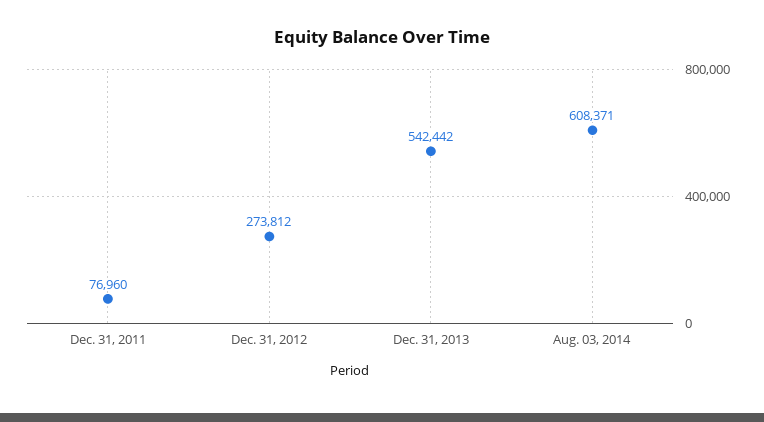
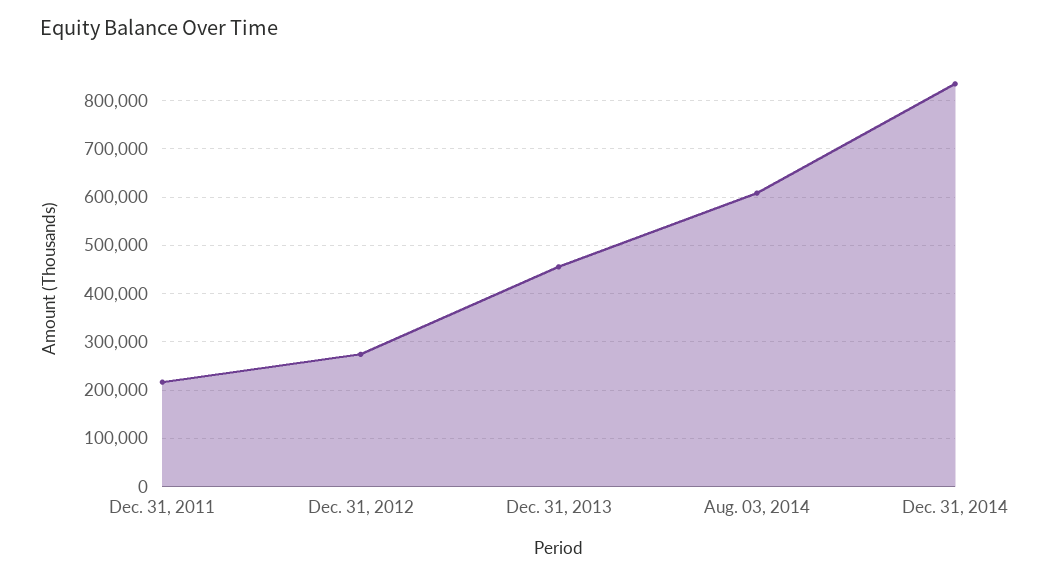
Dec. 31, 2011: 76960 -> 220000
Dec. 31, 2013: 542442 -> 460000
Dec. 31, 2014: none -> 840000

